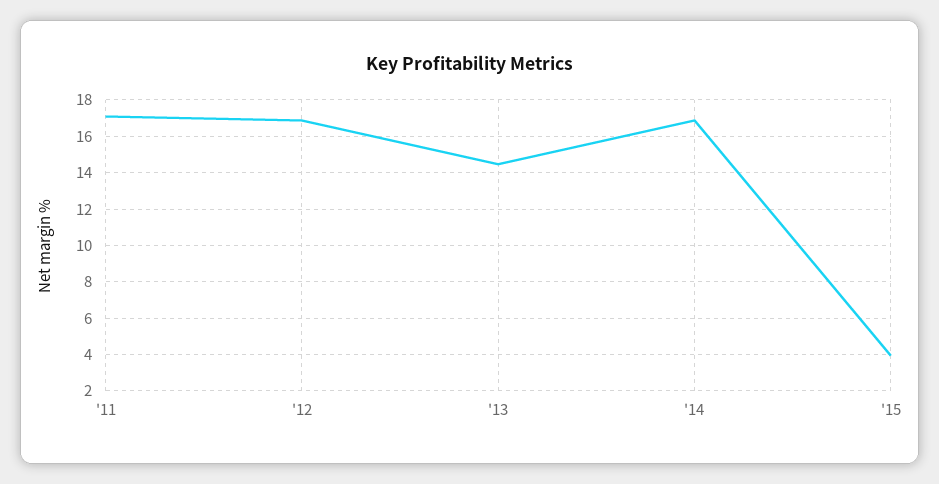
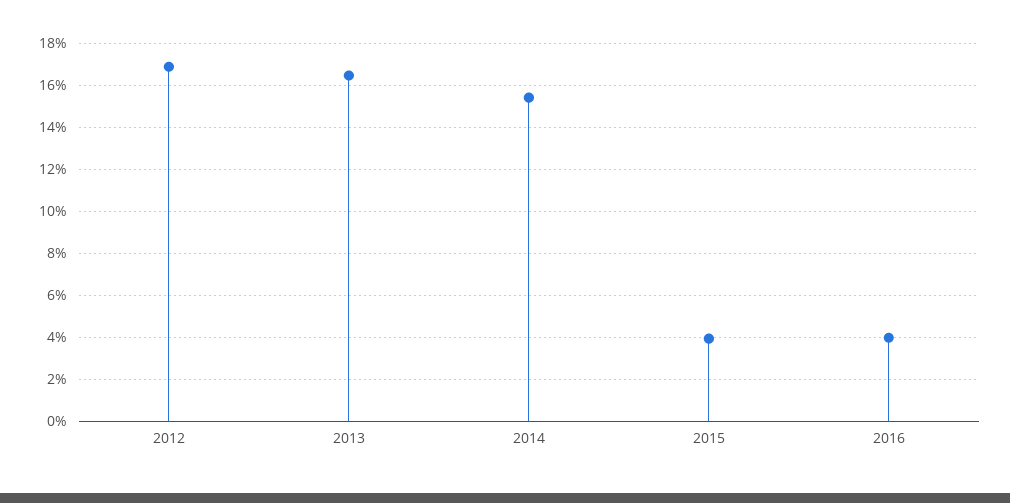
'11: 17 -> none
'13: 14.5 -> 16.5
'14: 17 -> 15.5
2016: none -> 4

